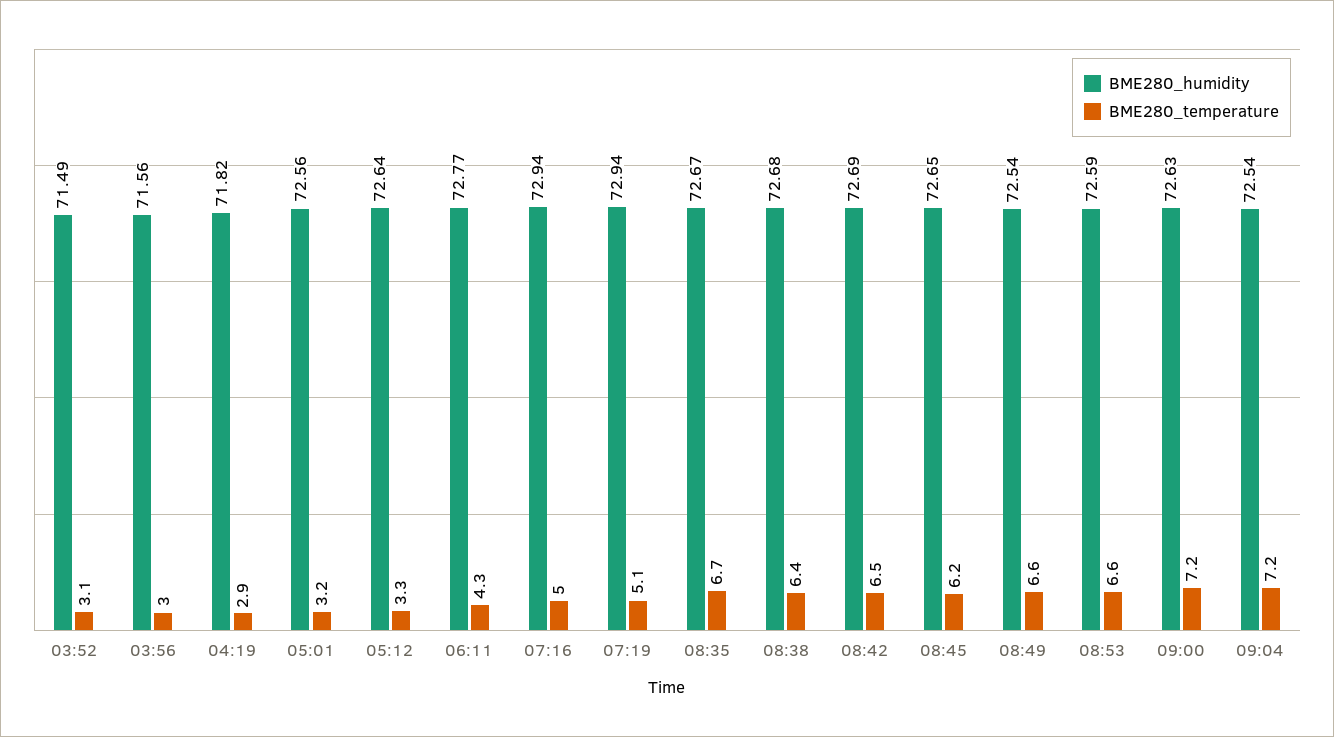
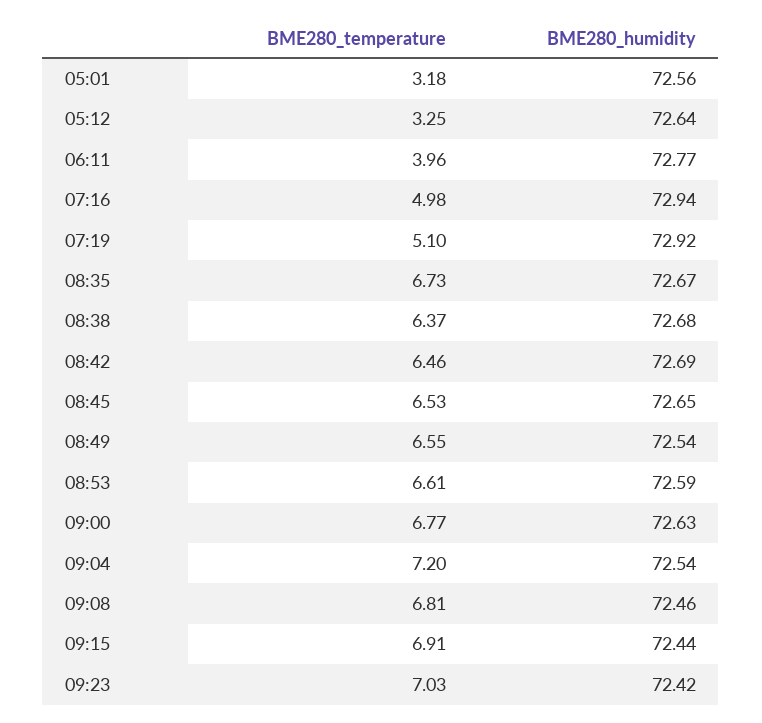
BME280_humidity, 03:52: 71.49 -> none
BME280_temperature, 03:52: 3.1 -> none
BME280_humidity, 03:56: 71.56 -> none
BME280_temperature, 03:56: 3 -> none
BME280_humidity, 04:19: 71.82 -> none
BME280_temperature, 04:19: 2.9 -> none
BME280_temperature, 06:11: 4.3 -> 3.96
BME280_humidity, 07:19: 72.94 -> 72.92
BME280_temperature, 08:45: 6.2 -> 6.53
BME280_temperature, 09:00: 7.2 -> 6.77
BME280_temperature, 09:08: none -> 6.81
BME280_humidity, 09:08: none -> 72.46
BME280_temperature, 09:15: none -> 6.91
BME280_humidity, 09:15: none -> 72.44
BME280_temperature, 09:23: none -> 7.03
BME280_humidity, 09:23: none -> 72.42

